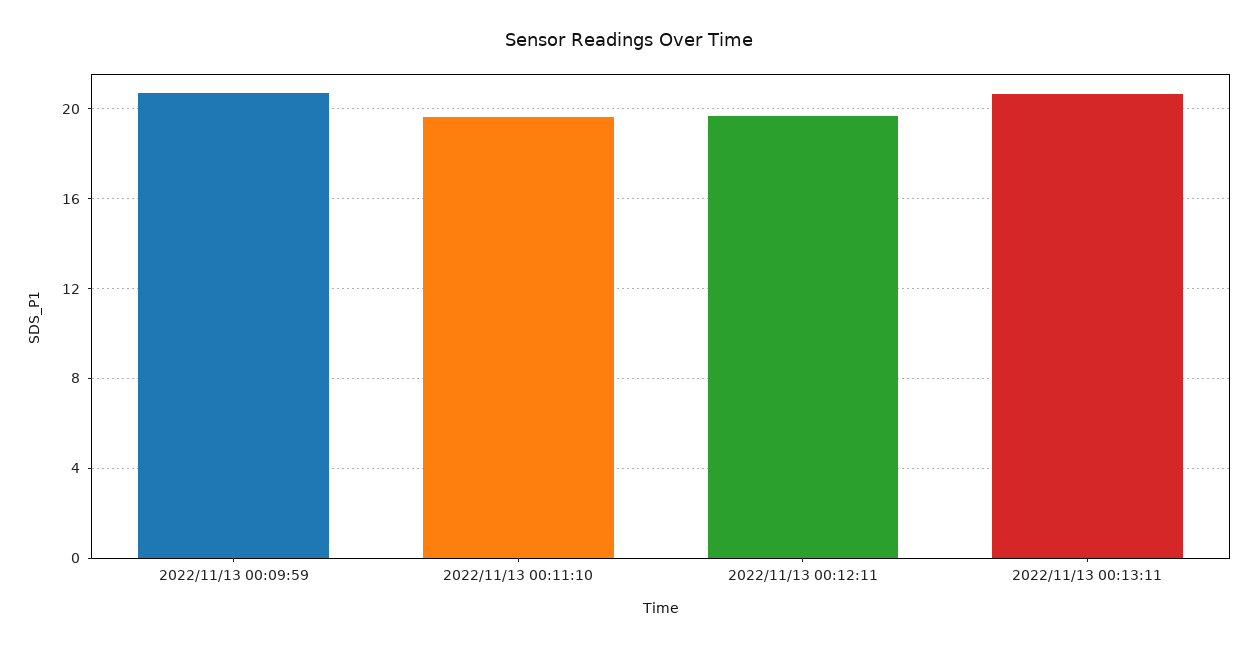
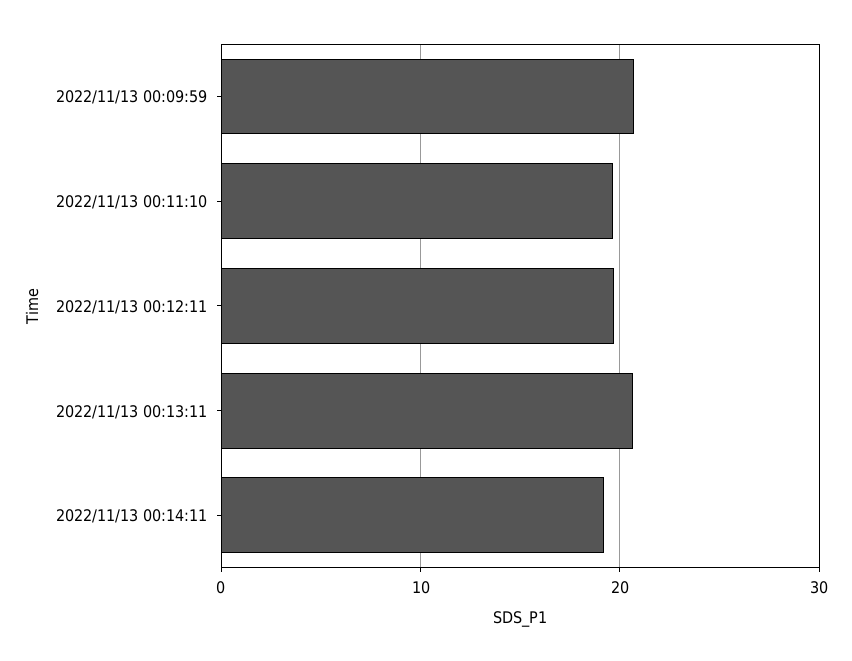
2022/11/13 00:14:11: none -> 19

